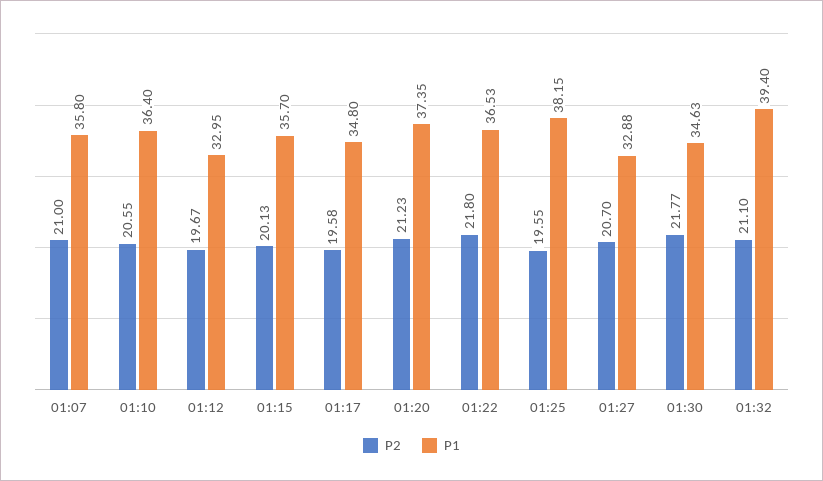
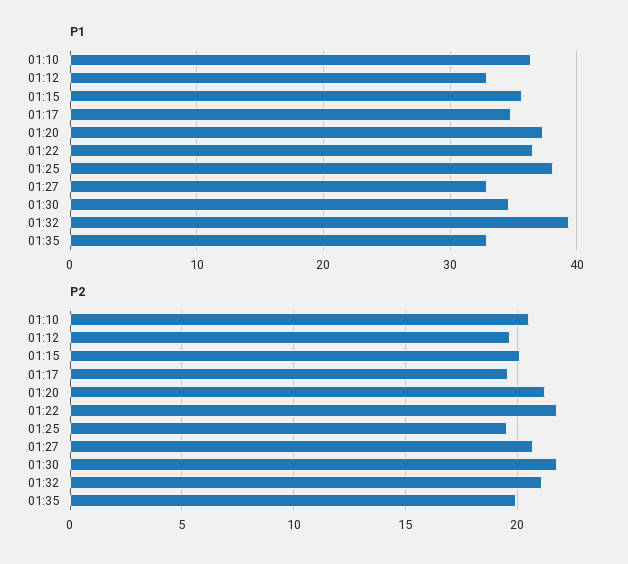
P2, 01:07: 21 -> none
P1, 01:07: 35.8 -> none
P1, 01:35: none -> 33
P2, 01:35: none -> 20

